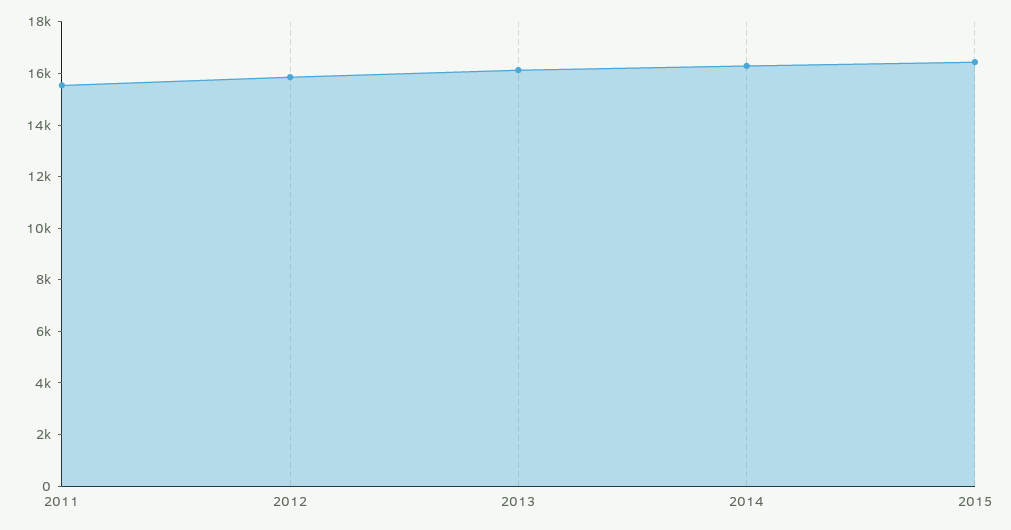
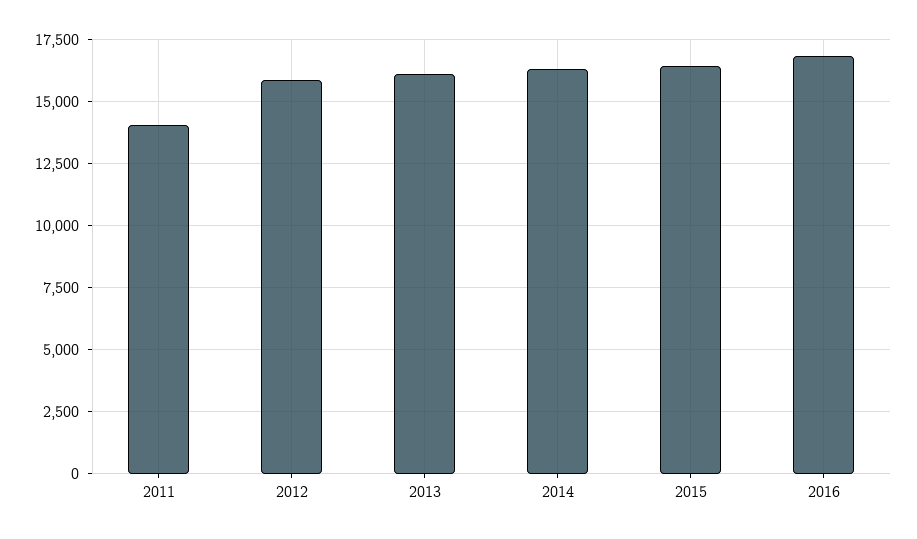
2011: 15500 -> 14000
2016: none -> 16750

